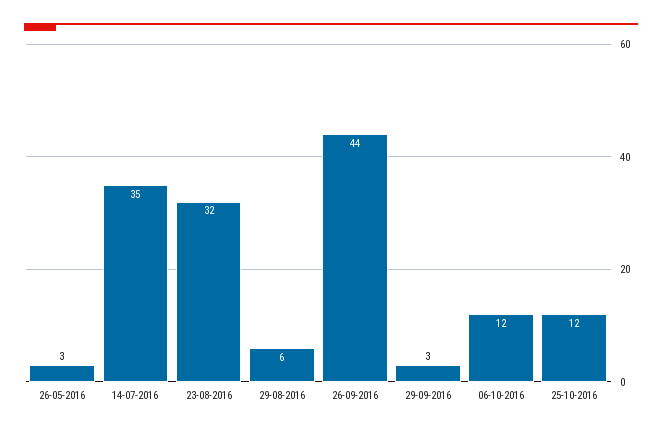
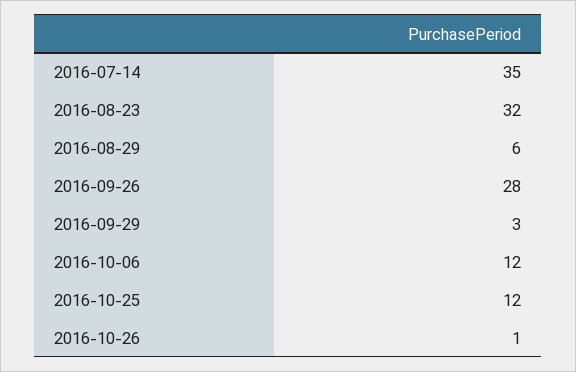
26-05-2016: 3 -> none
26-09-2016: 44 -> 28
2016-10-26: none -> 1

